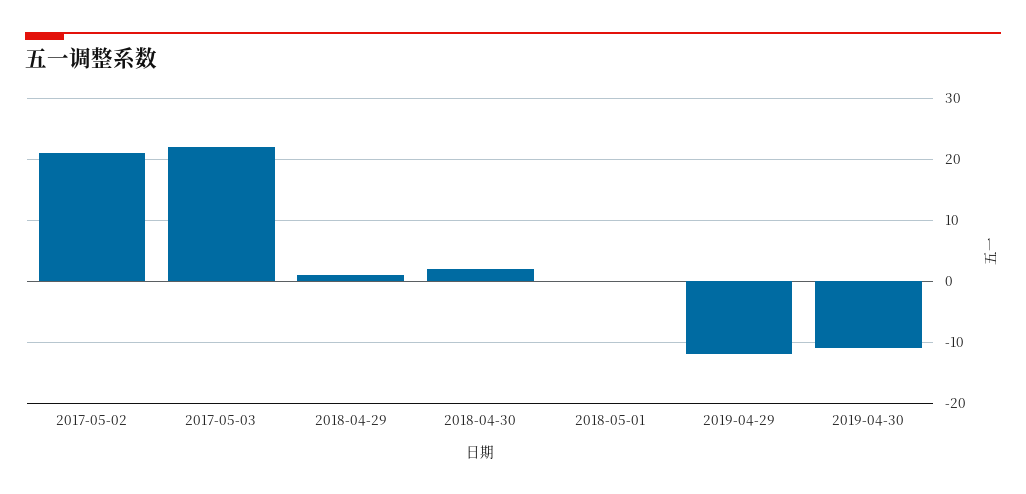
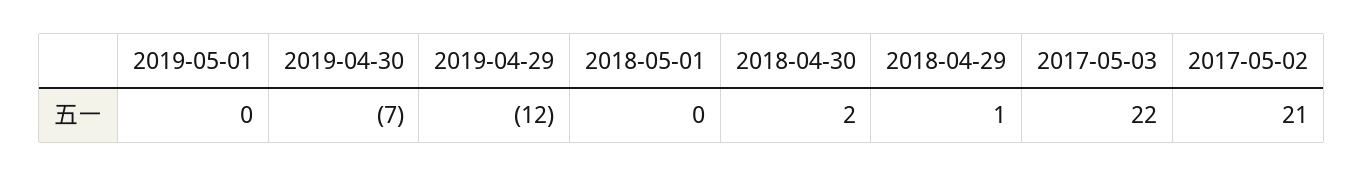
2019-04-30: -11 -> -7
2019-05-01: none -> 0

